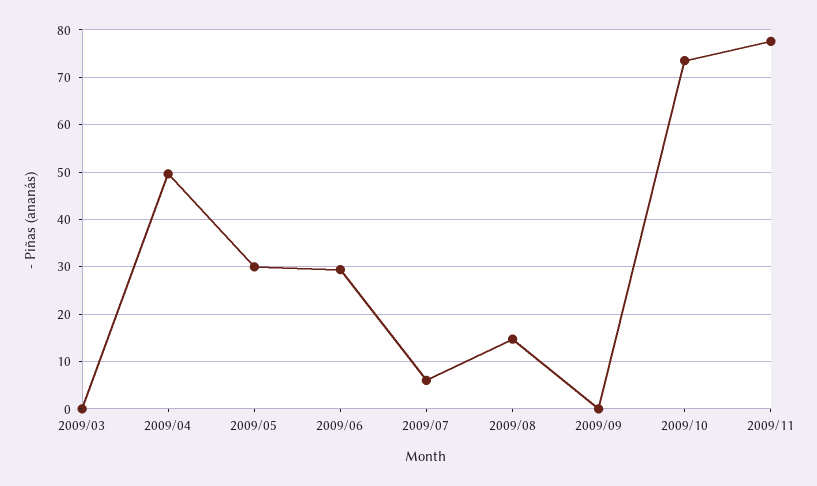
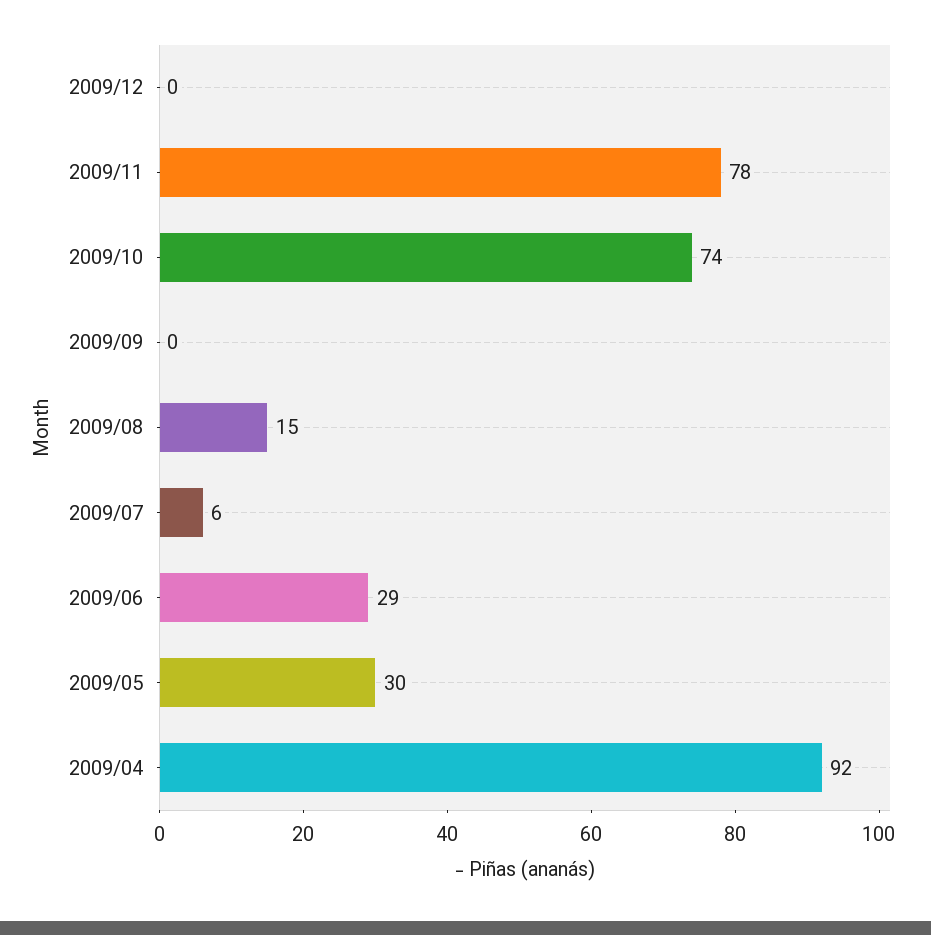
2009/03: 0 -> none
2009/04: 50 -> 92
2009/12: none -> 0

